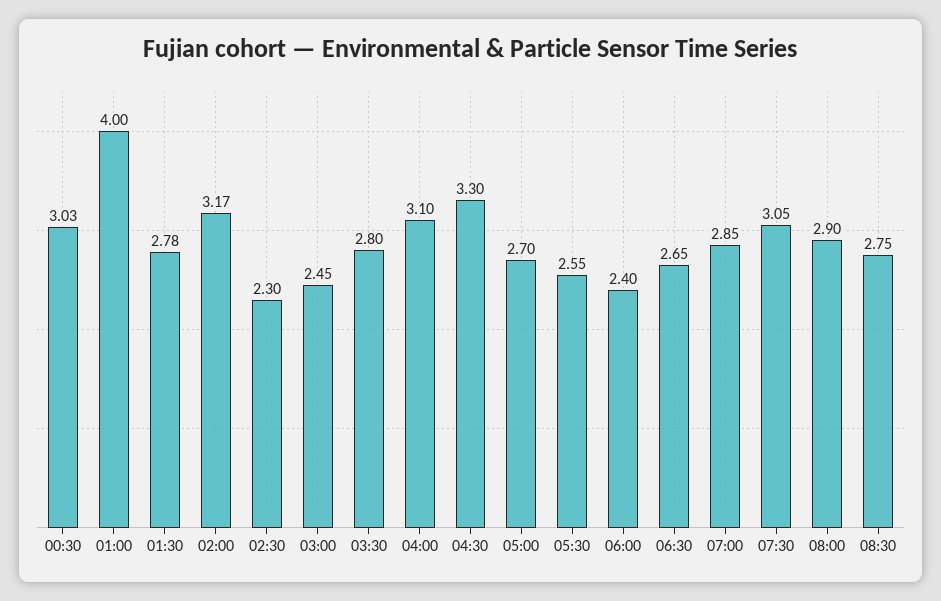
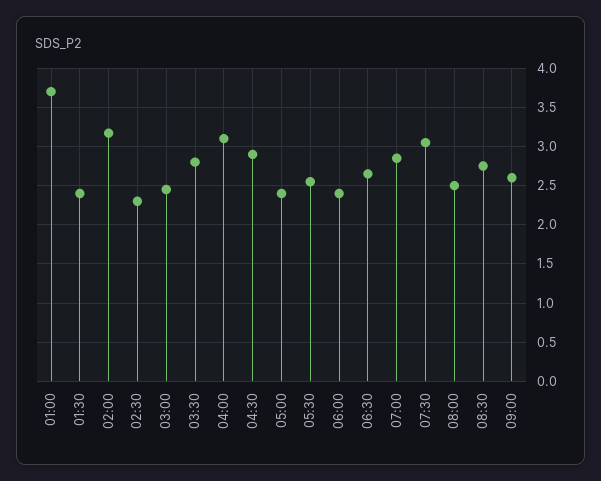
00:30: 3.03 -> none
01:00: 4 -> 3.7
01:30: 2.78 -> 2.4
04:30: 3.3 -> 2.9
05:00: 2.7 -> 2.4
08:00: 2.9 -> 2.5
09:00: none -> 2.6

